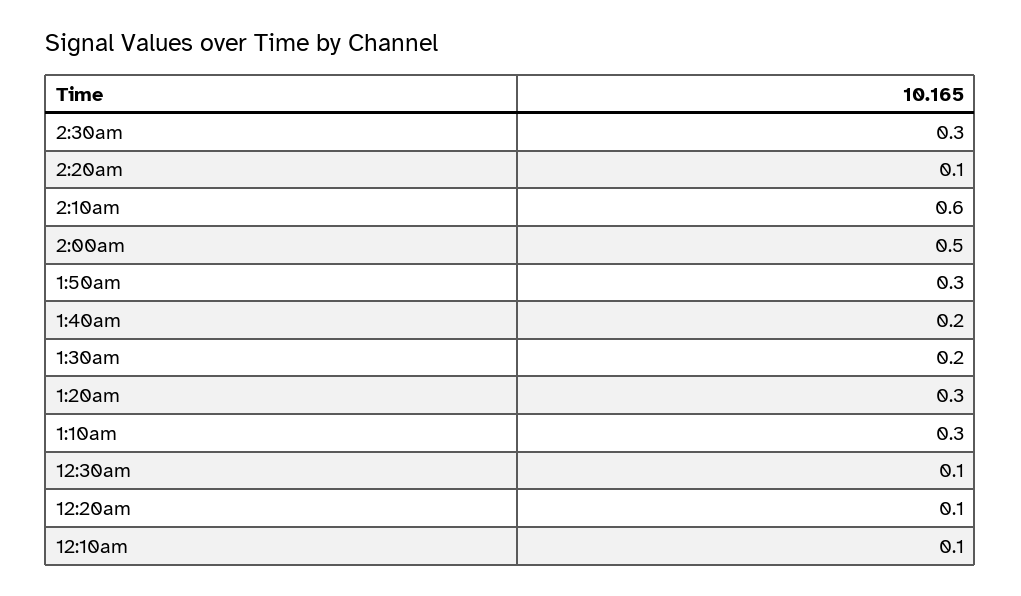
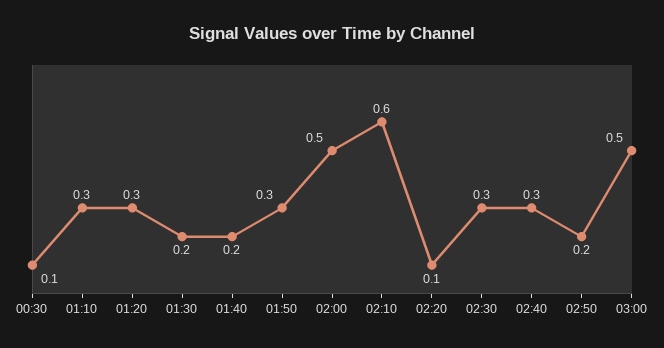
12:20am: 0.1 -> none
12:10am: 0.1 -> none
02:40: none -> 0.3
02:50: none -> 0.2
03:00: none -> 0.5

